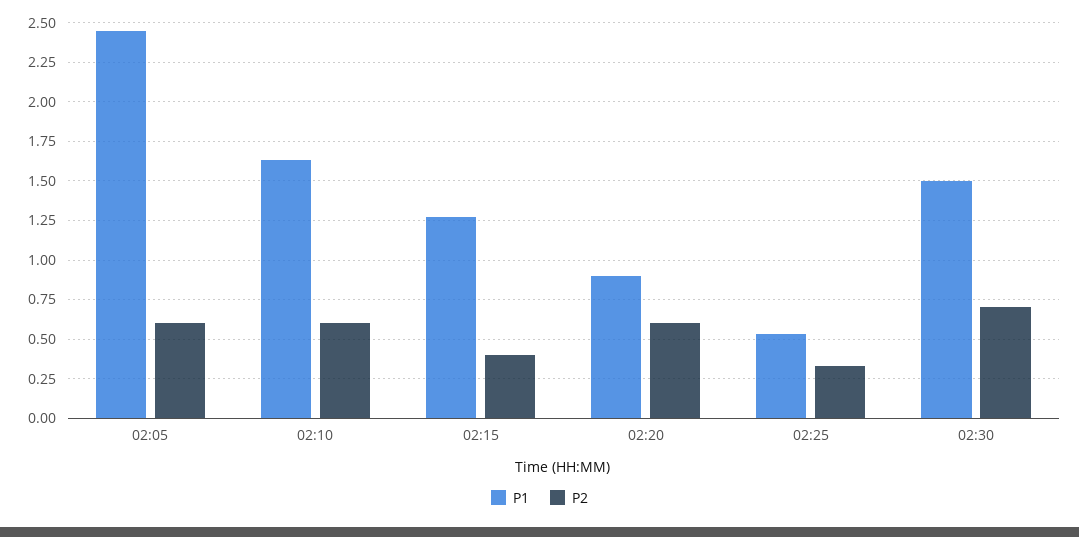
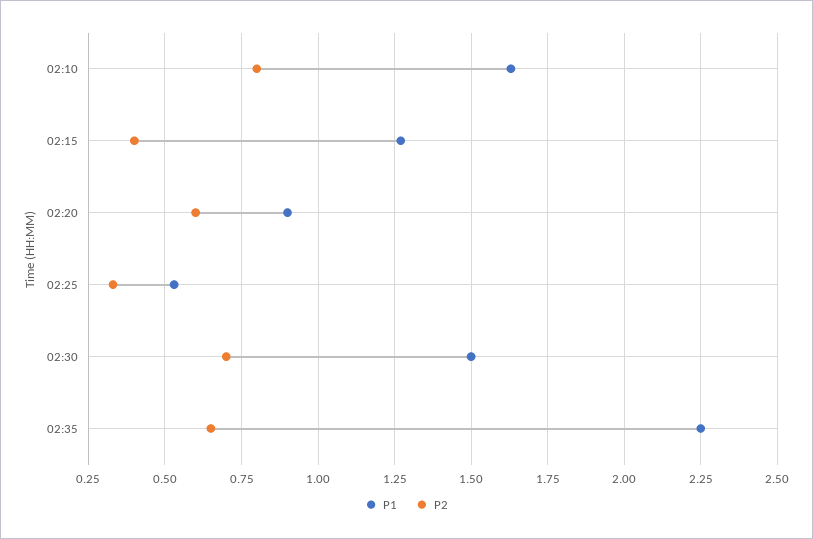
P1, 02:05: 2.45 -> none
P2, 02:05: 0.6 -> none
P2, 02:10: 0.6 -> 0.8
P1, 02:35: none -> 2.25
P2, 02:35: none -> 0.65

